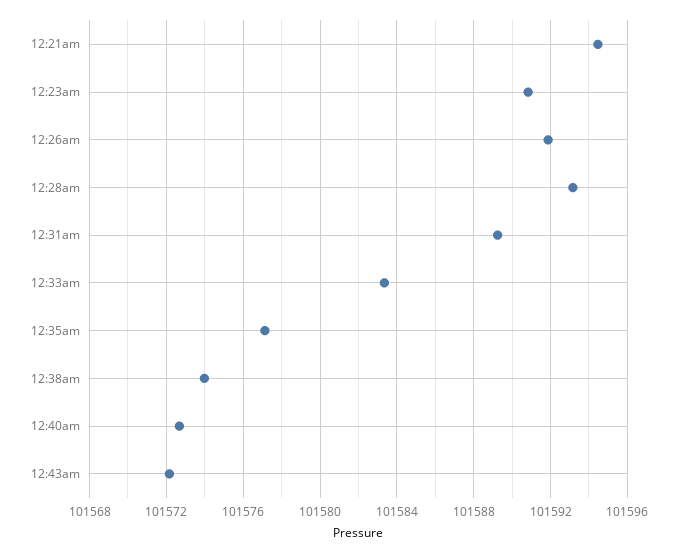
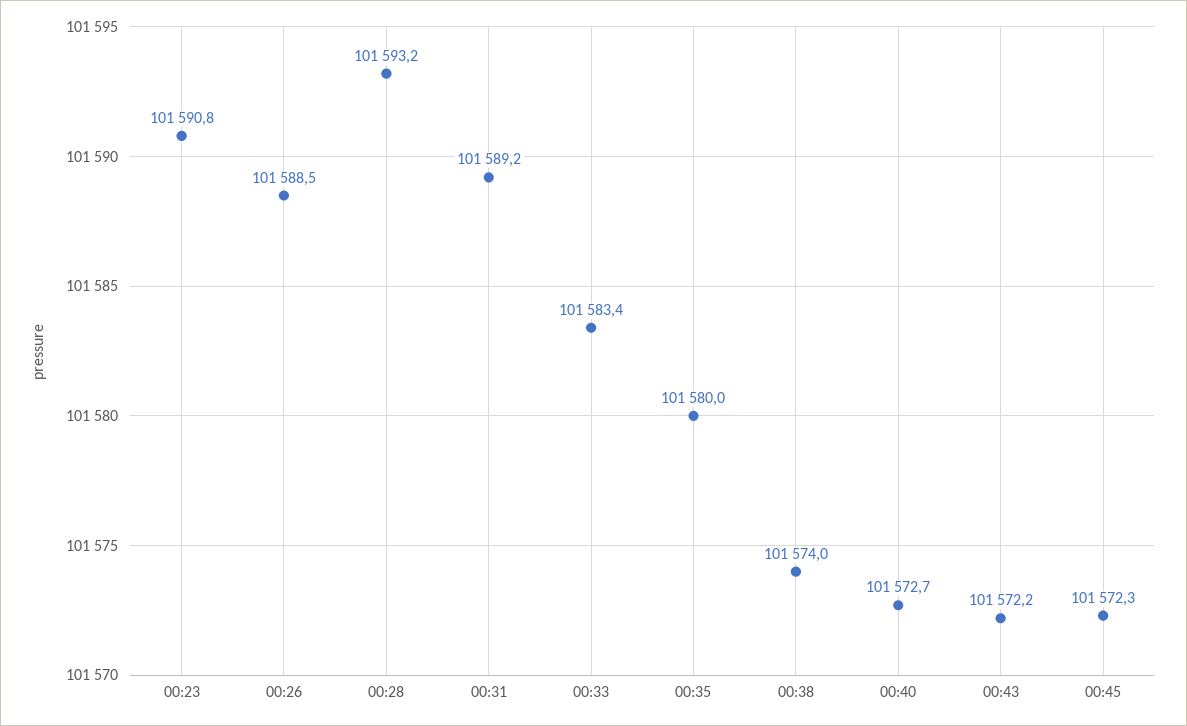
12:21am: 101594.5 -> none
12:26am: 101592 -> 101588.5
12:35am: 101577 -> 101580
00:45: none -> 101572.3

